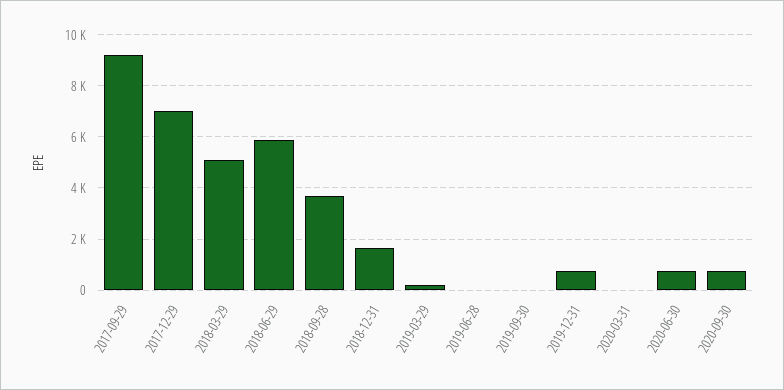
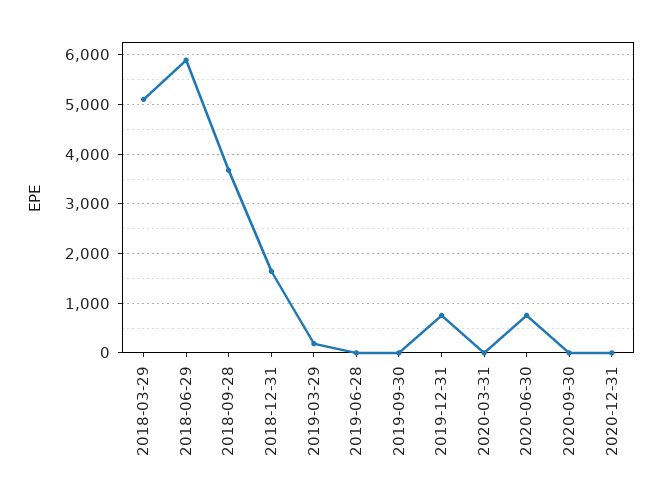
2017-09-29: 9250 -> none
2017-12-29: 7000 -> none
2020-09-30: 750 -> 0
2020-12-31: none -> 0

